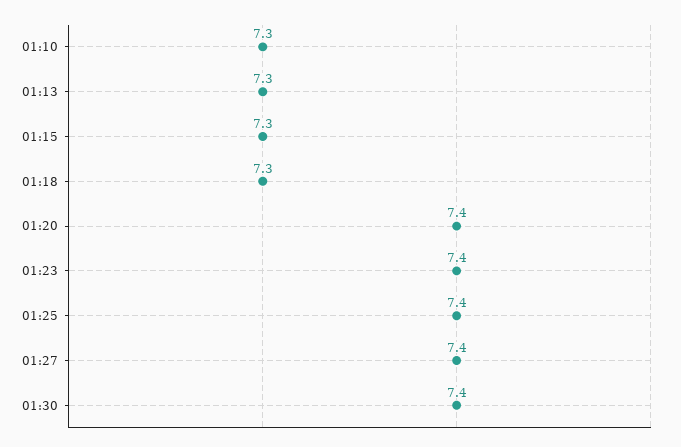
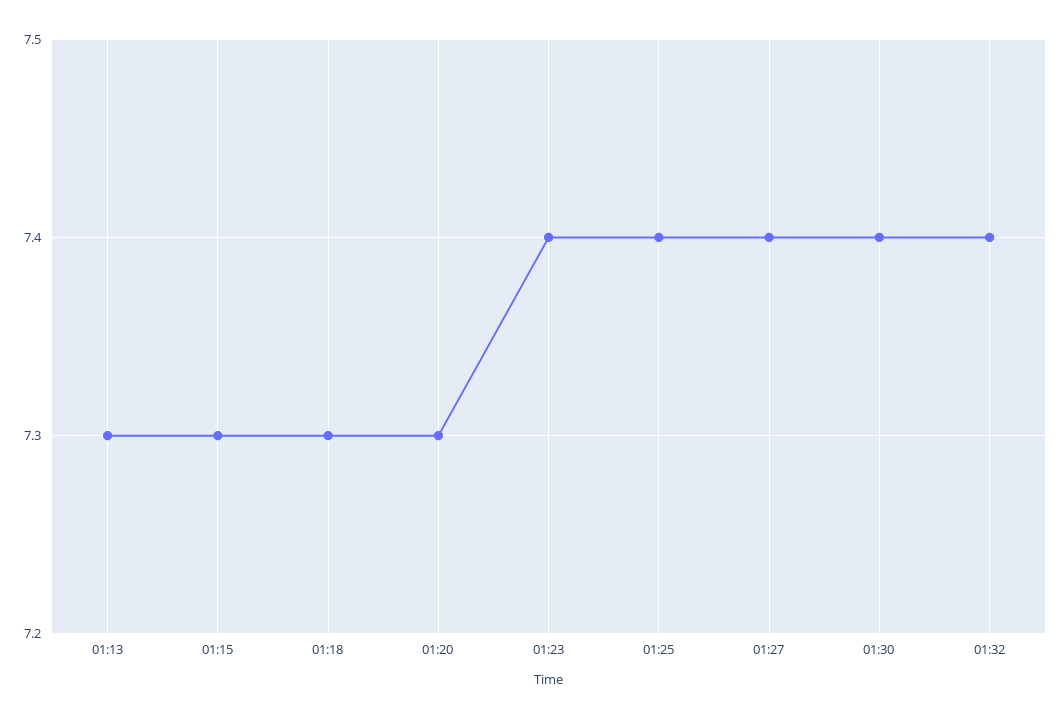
01:10: 7.3 -> none
01:20: 7.4 -> 7.3
01:32: none -> 7.4

